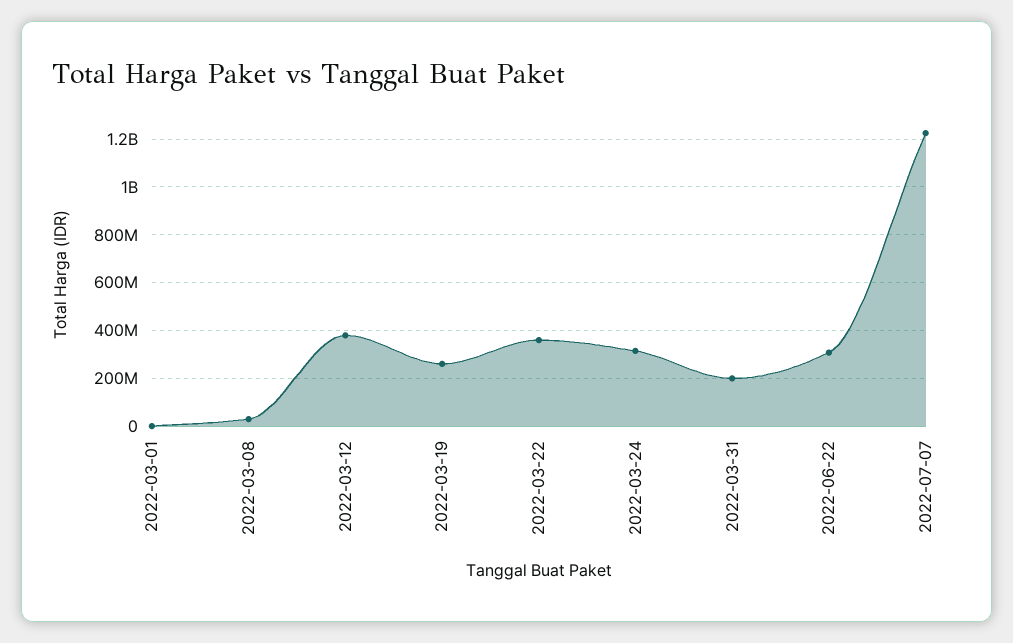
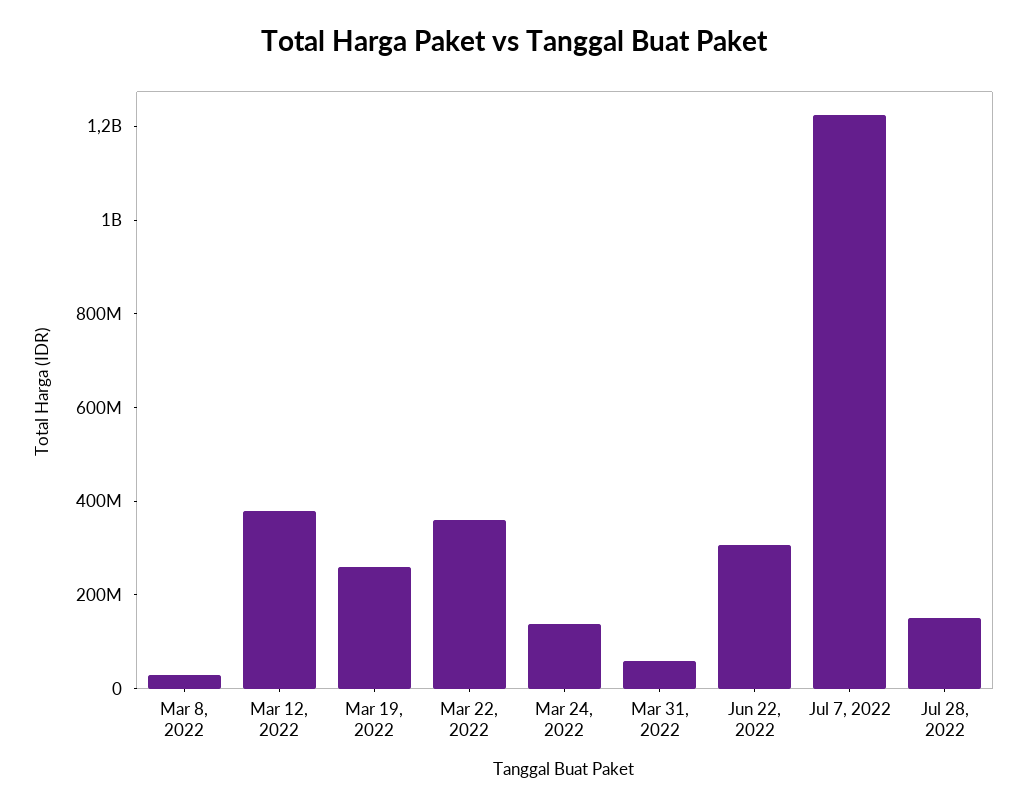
2022-03-01: 0 -> none
2022-03-24: 300000000 -> 150000000
2022-03-31: 200000000 -> 50000000
Jul 28, 2022: none -> 150000000

